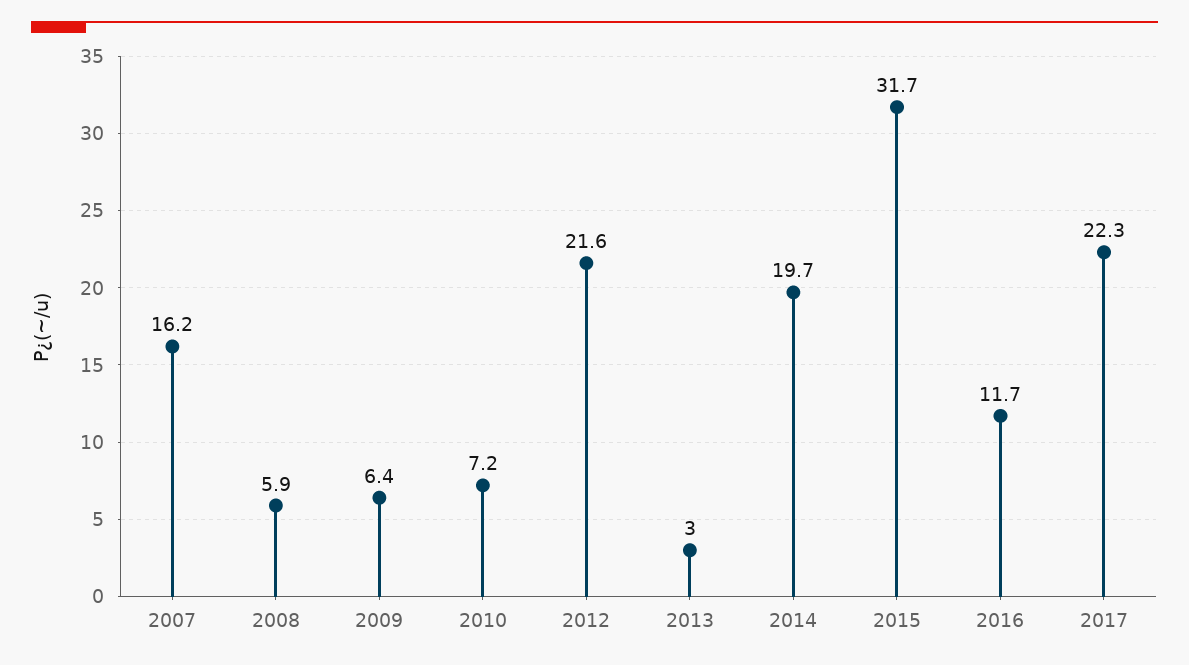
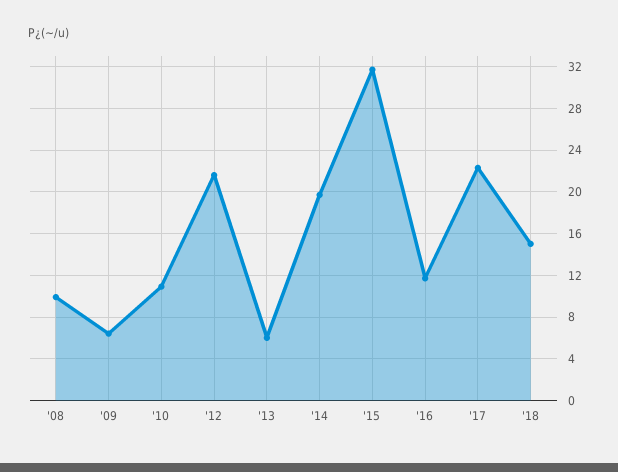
2007: 16.2 -> none
2008: 5.9 -> 10
2010: 7.2 -> 11
2013: 3 -> 6
'18: none -> 15

